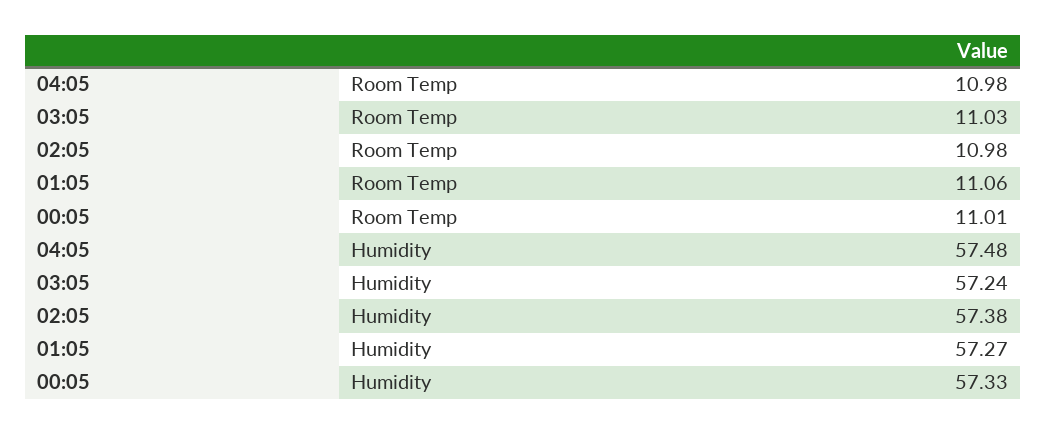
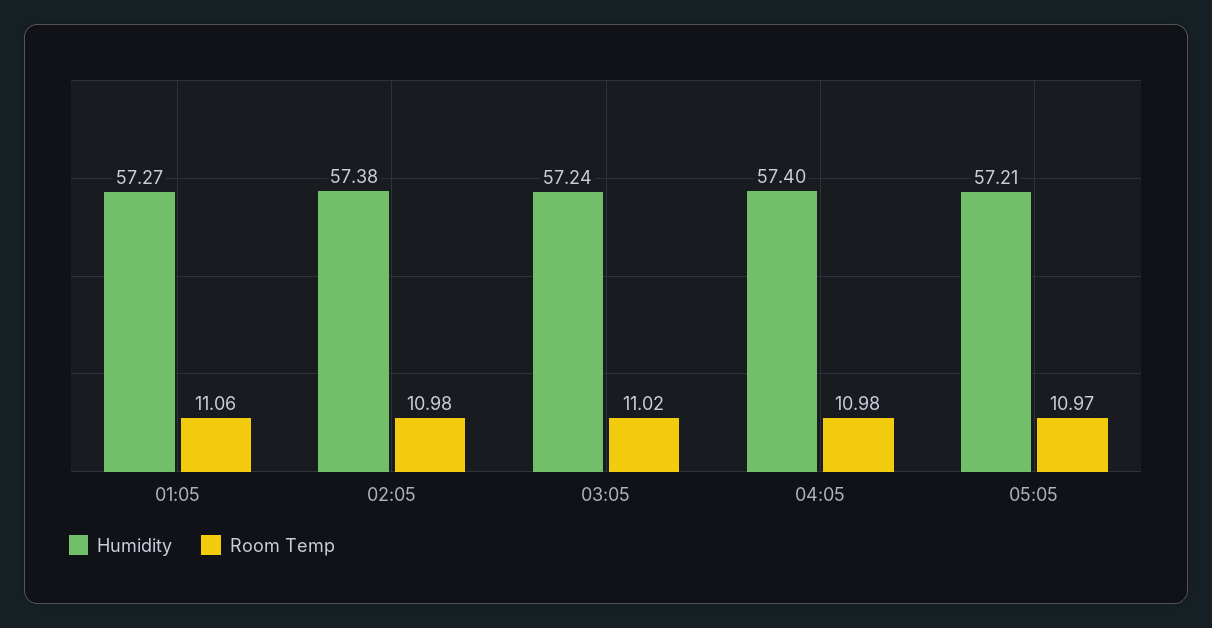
Room Temp, 03:05: 11.03 -> 11.02
Room Temp, 00:05: 11.01 -> none
Humidity, 04:05: 57.48 -> 57.4
Humidity, 00:05: 57.33 -> none
Humidity, 05:05: none -> 57.21
Room Temp, 05:05: none -> 10.97

